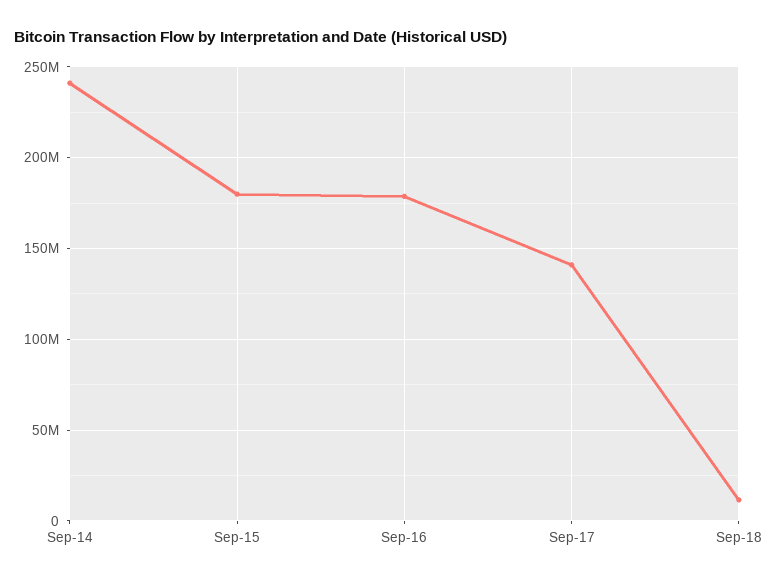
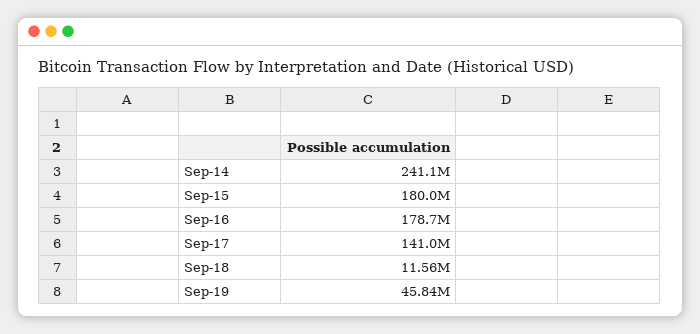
Sep-19: none -> 45840000

